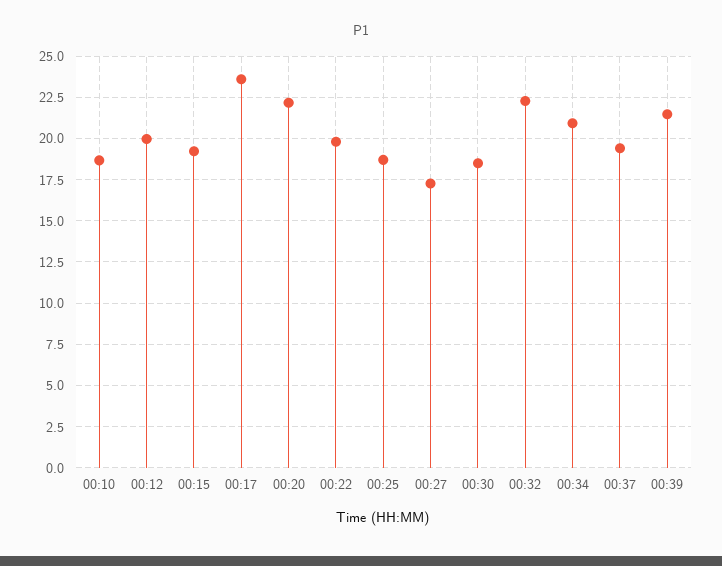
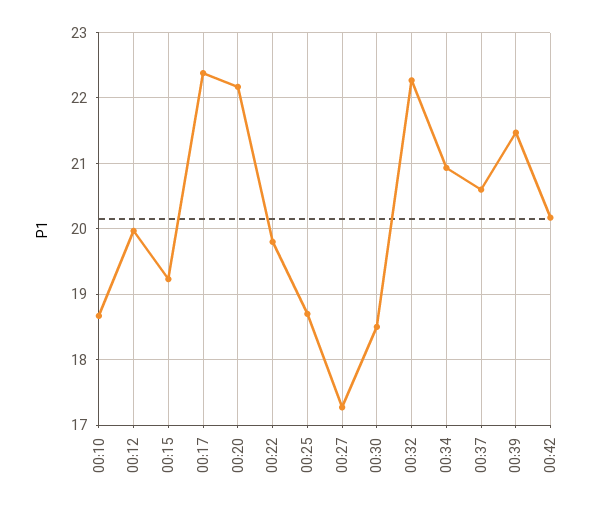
00:17: 23.5 -> 22.4
00:37: 19.5 -> 20.6
00:42: none -> 20.2

